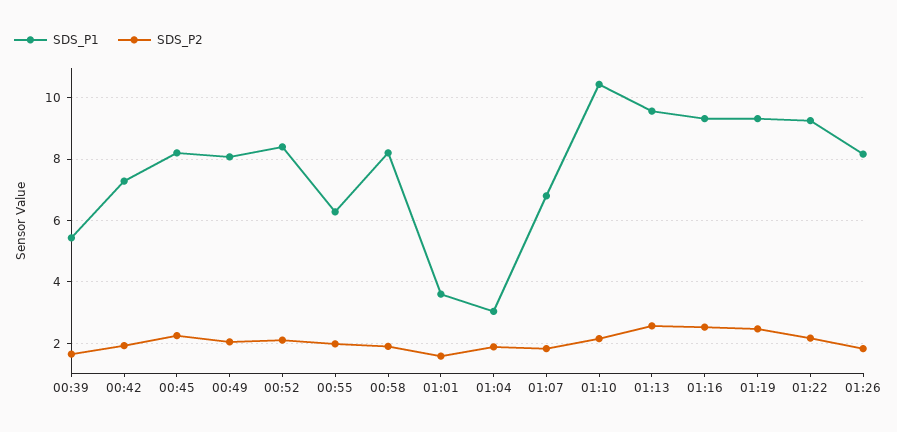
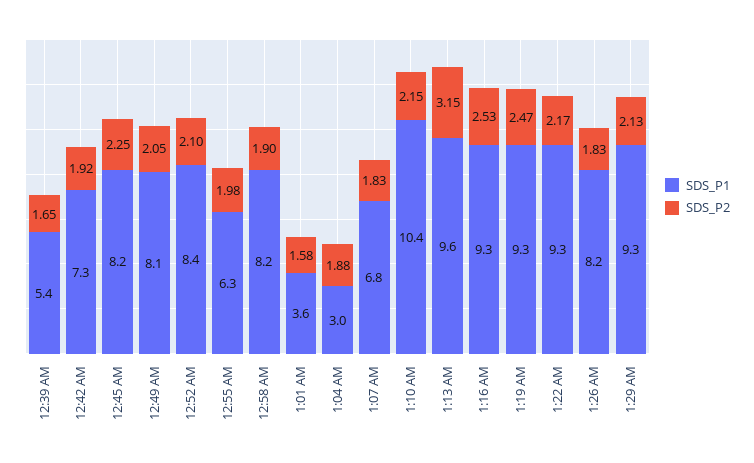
SDS_P2, 01:13: 2.6 -> 3.15
SDS_P1, 1:29 AM: none -> 9.3
SDS_P2, 1:29 AM: none -> 2.13

